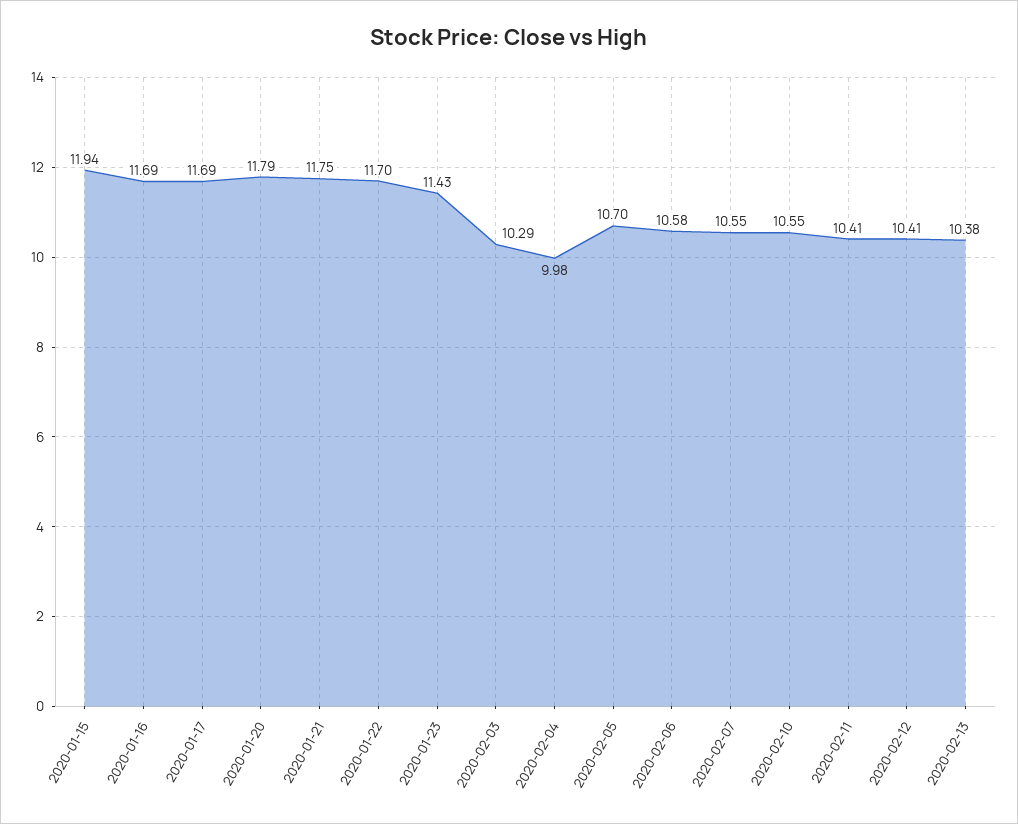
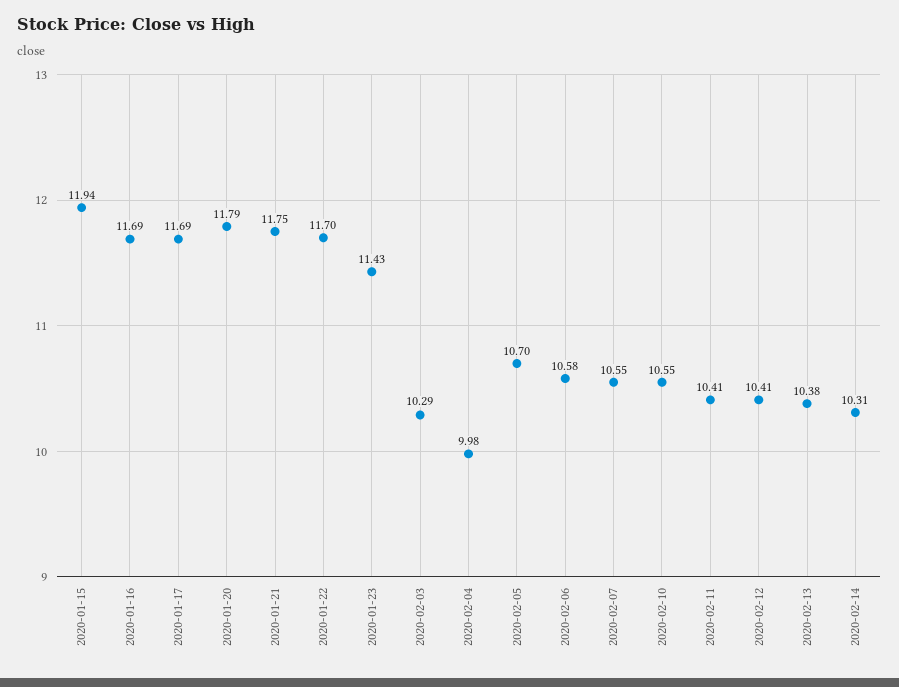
2020-02-14: none -> 10.31

